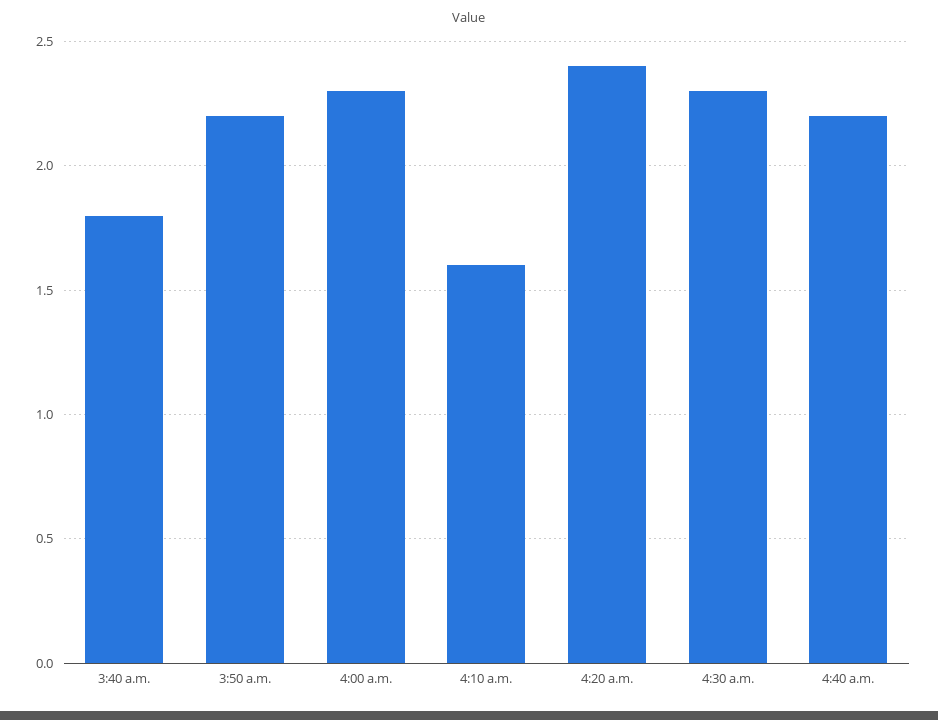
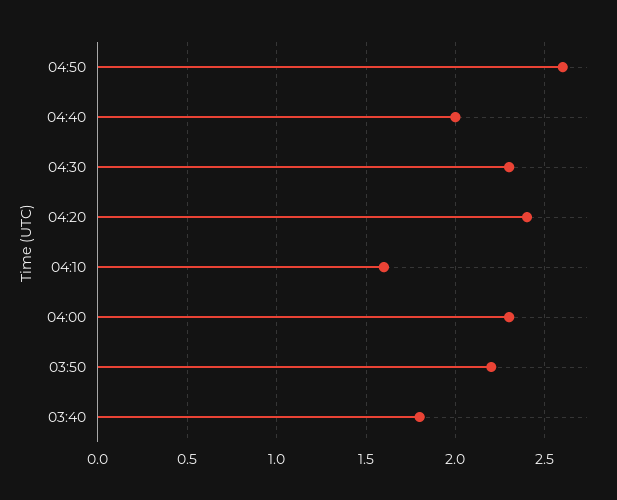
4:40 a.m.: 2.2 -> 2
04:50: none -> 2.6

